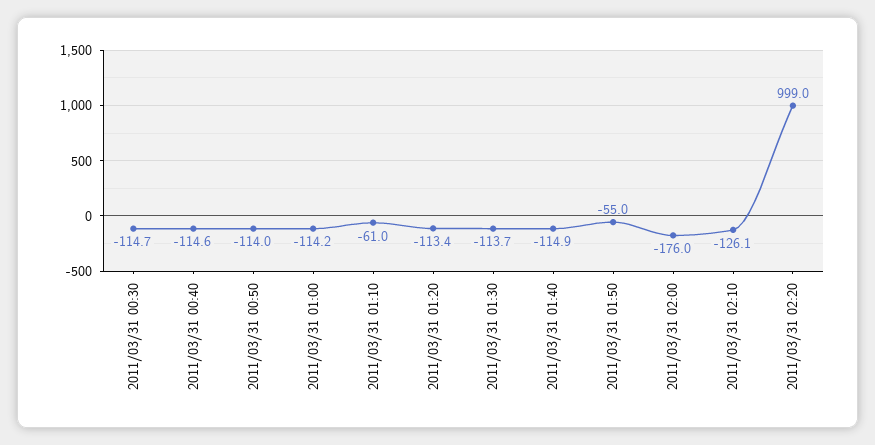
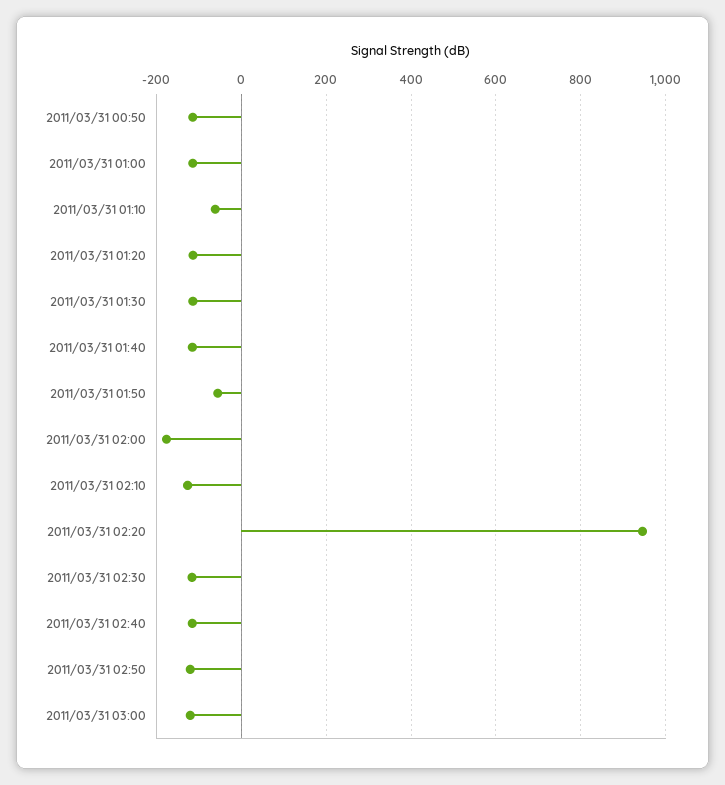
2011/03/31 00:30: -114.7 -> none
2011/03/31 00:40: -114.6 -> none
2011/03/31 02:20: 999 -> 940
2011/03/31 02:30: none -> -120
2011/03/31 02:40: none -> -120
2011/03/31 02:50: none -> -120
2011/03/31 03:00: none -> -120

